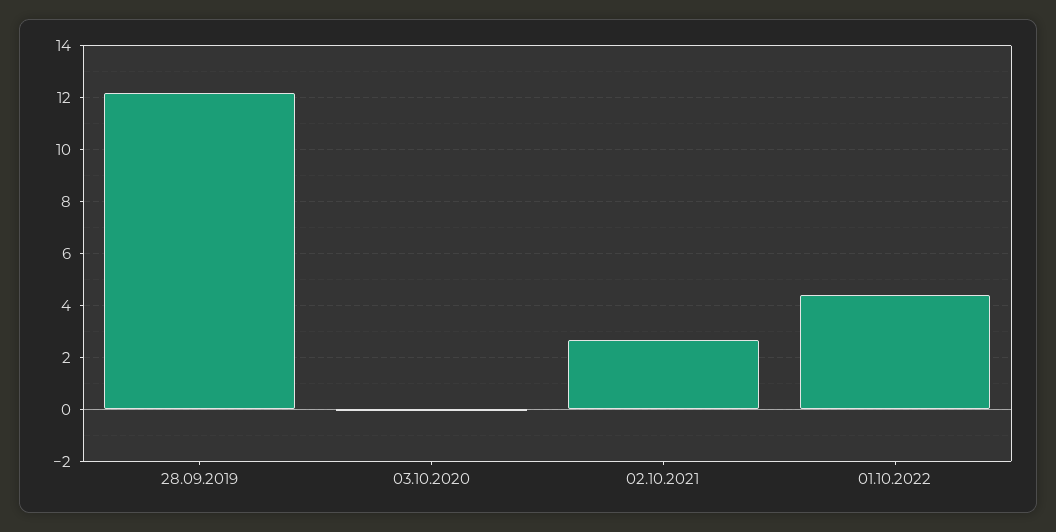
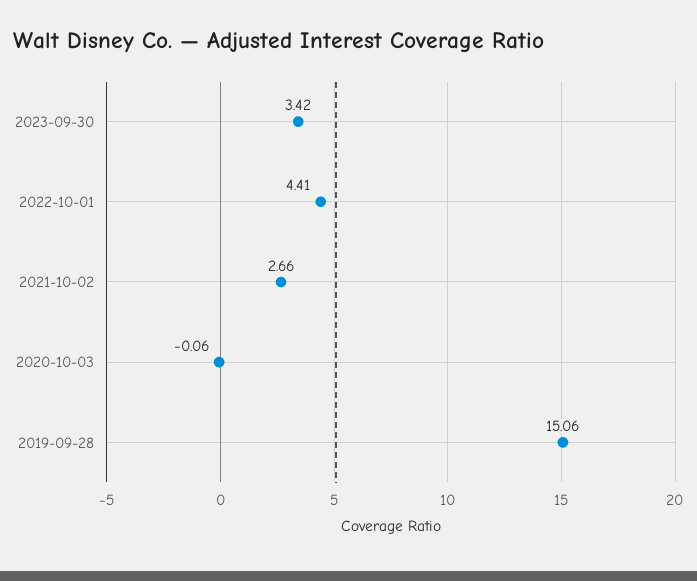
28.09.2019: 12.25 -> 15.06
2023-09-30: none -> 3.42

